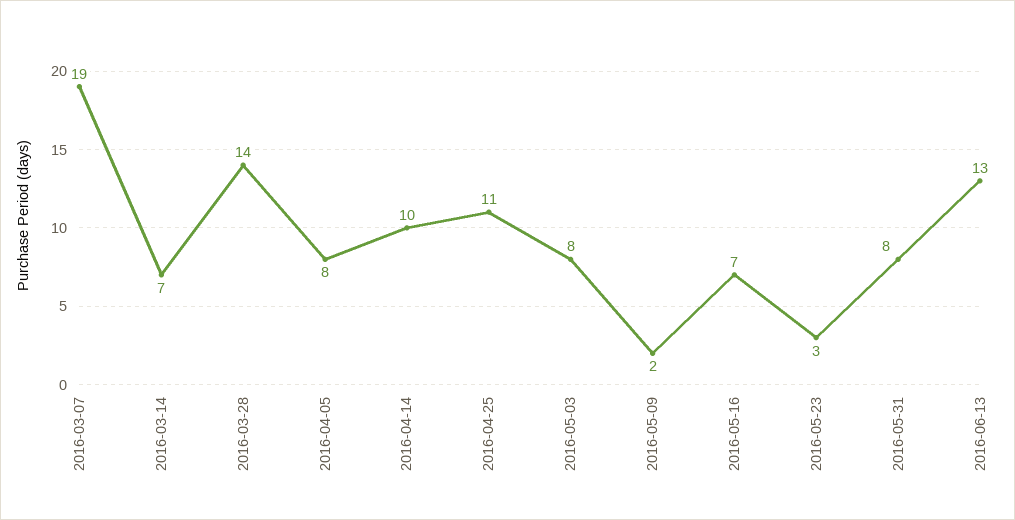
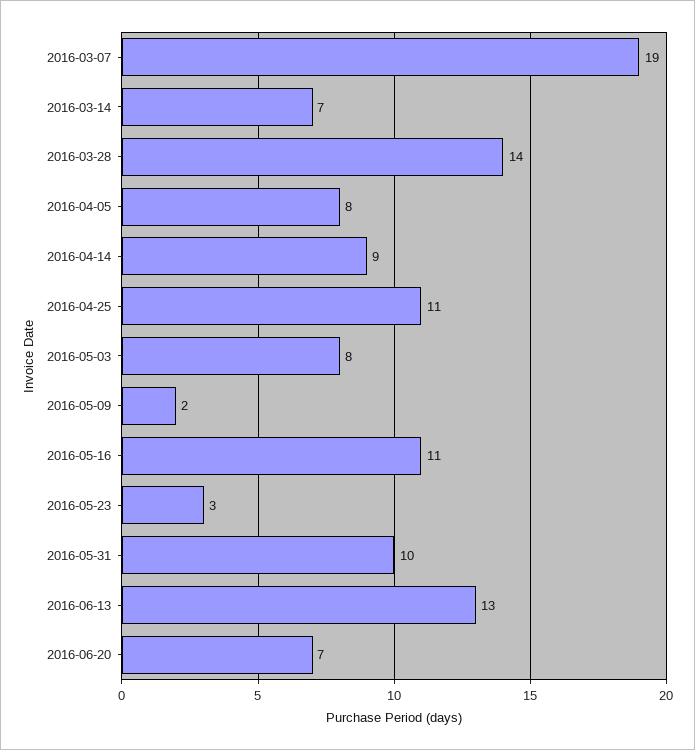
2016-04-14: 10 -> 9
2016-05-16: 7 -> 11
2016-05-31: 8 -> 10
2016-06-20: none -> 7

